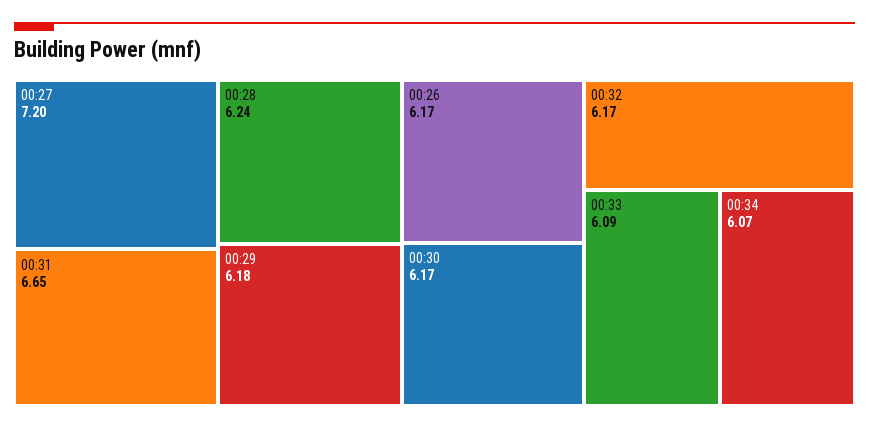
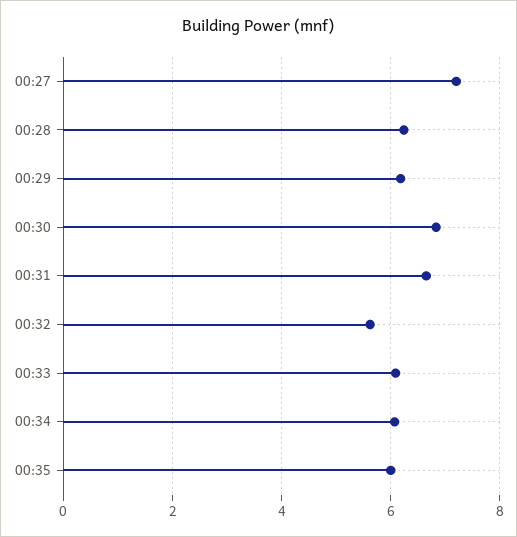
00:26: 6.17 -> none
00:30: 6.17 -> 6.8
00:32: 6.17 -> 5.6
00:35: none -> 6

